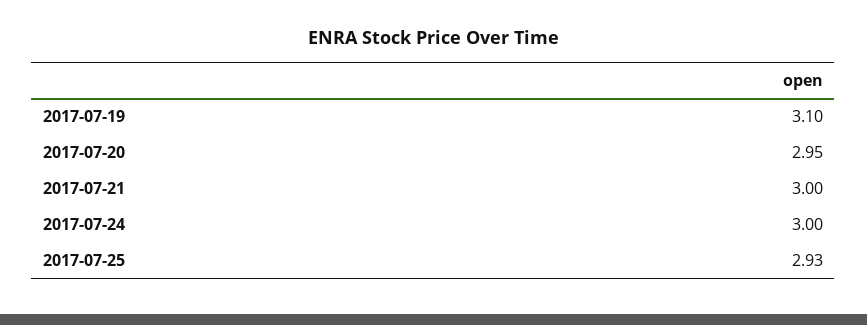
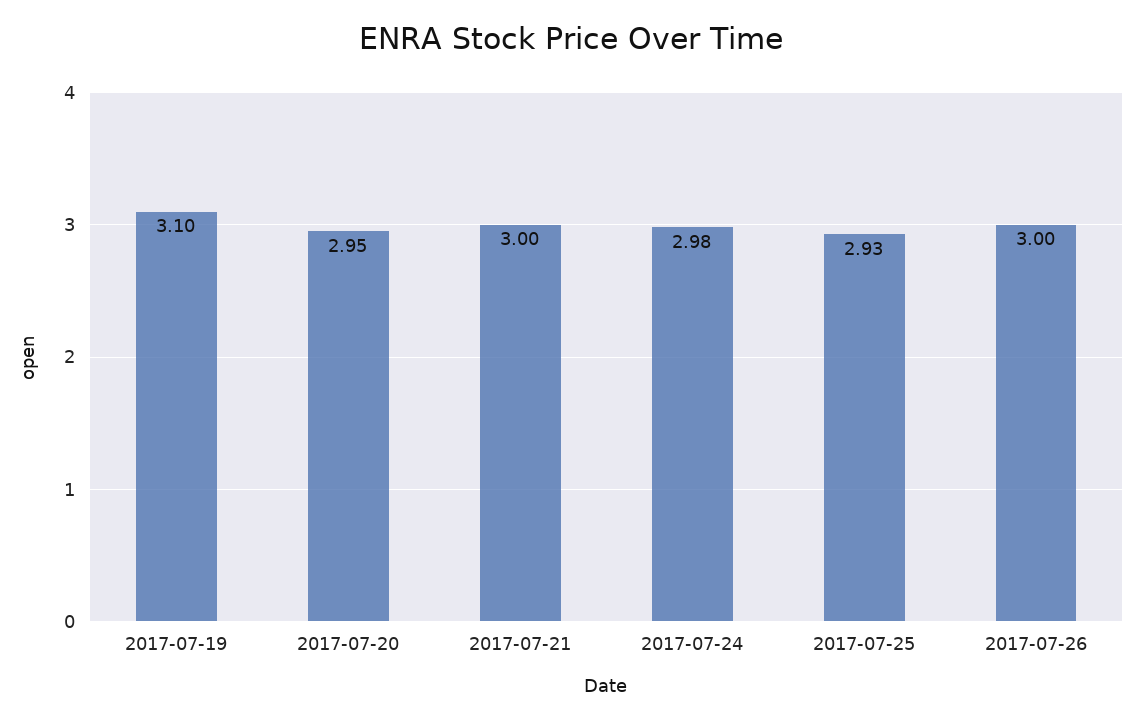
2017-07-24: 3 -> 2.98
2017-07-26: none -> 3

